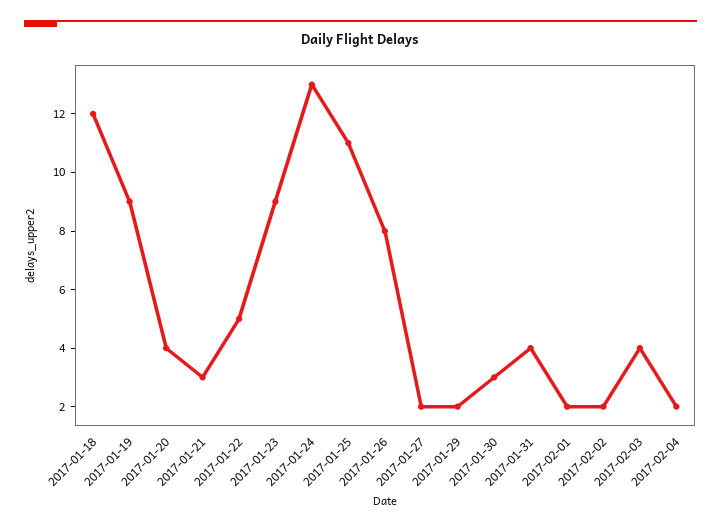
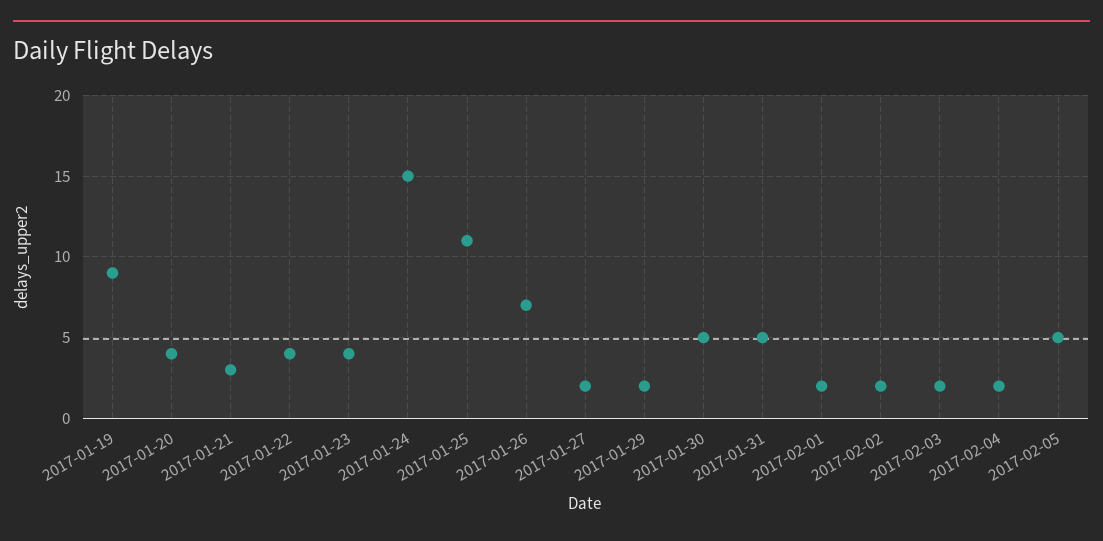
2017-01-18: 12 -> none
2017-01-22: 5 -> 4
2017-01-23: 9 -> 4
2017-01-24: 13 -> 15
2017-01-26: 8 -> 7
2017-01-30: 3 -> 5
2017-01-31: 4 -> 5
2017-02-03: 4 -> 2
2017-02-05: none -> 5

